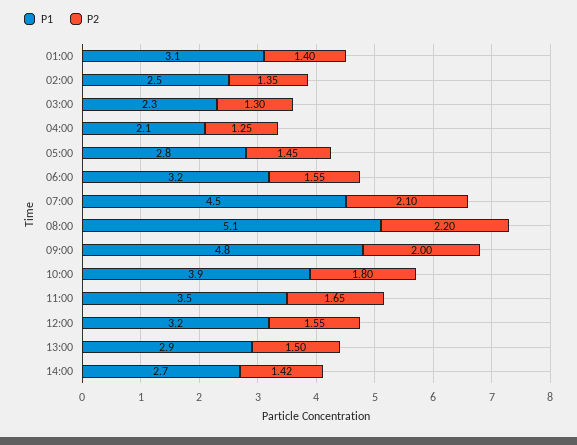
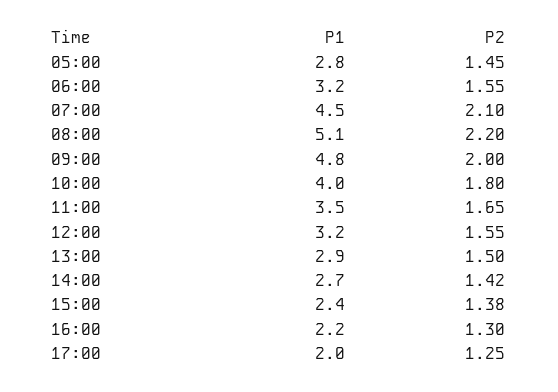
P1, 01:00: 3.1 -> none
P2, 01:00: 1.4 -> none
P1, 02:00: 2.5 -> none
P2, 02:00: 1.35 -> none
P1, 03:00: 2.3 -> none
P2, 03:00: 1.3 -> none
P1, 04:00: 2.1 -> none
P2, 04:00: 1.25 -> none
P1, 10:00: 3.9 -> 4
P1, 15:00: none -> 2.4
P2, 15:00: none -> 1.38
P1, 16:00: none -> 2.2
P2, 16:00: none -> 1.3
P1, 17:00: none -> 2
P2, 17:00: none -> 1.25

